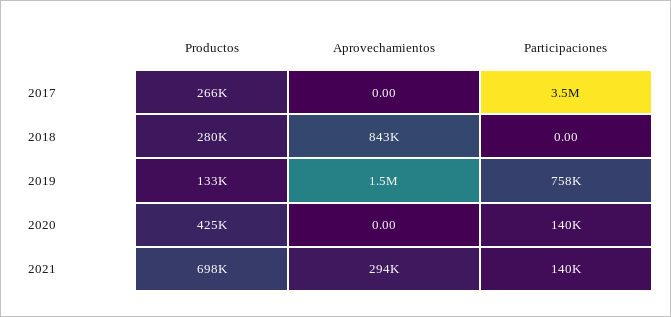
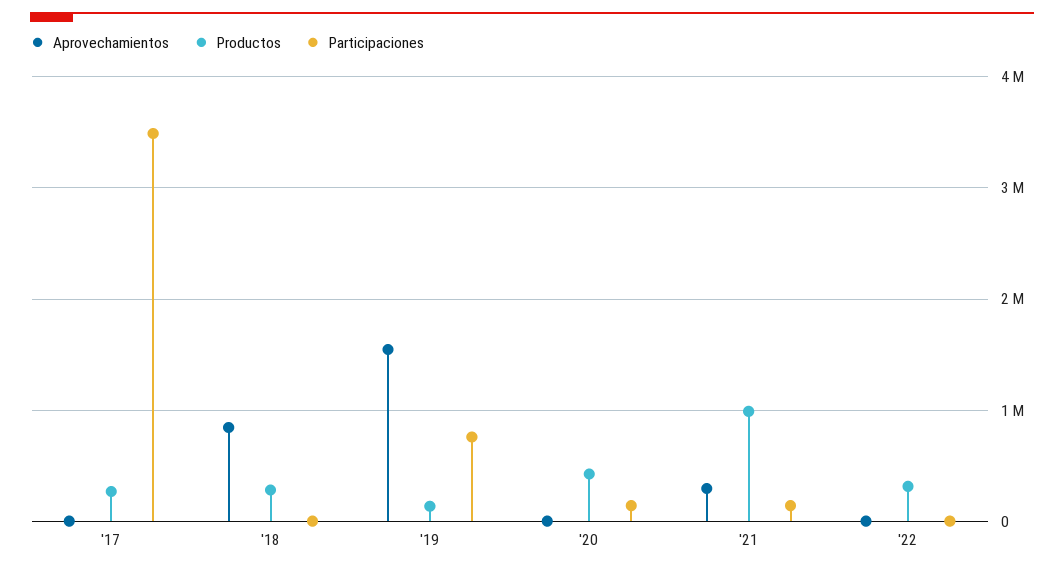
Productos, 2021: 698000 -> 1000000
Aprovechamientos, '22: none -> 0
Productos, '22: none -> 300000
Participaciones, '22: none -> 0

